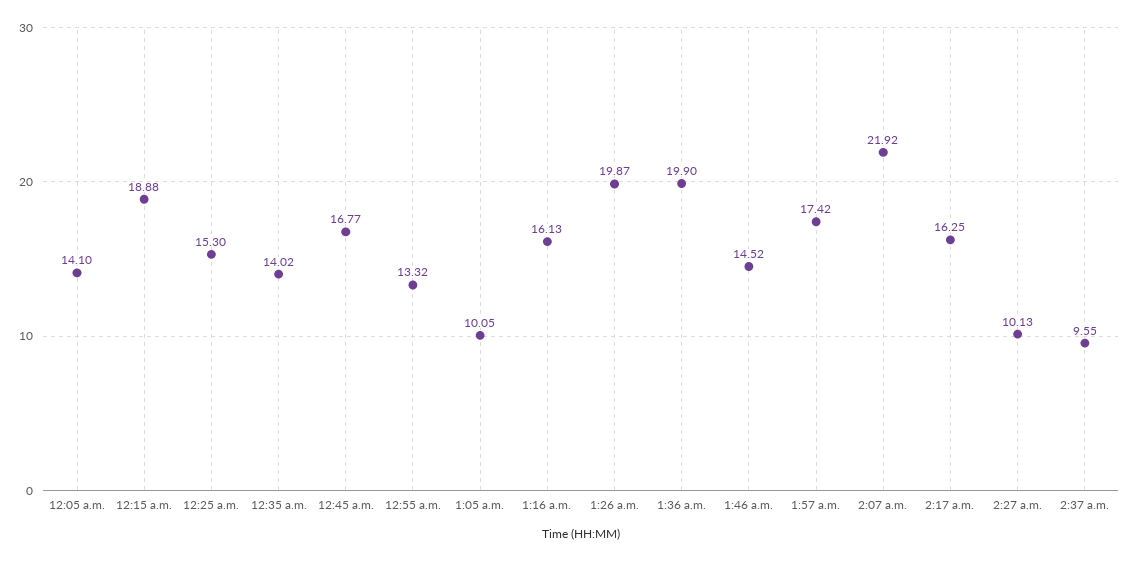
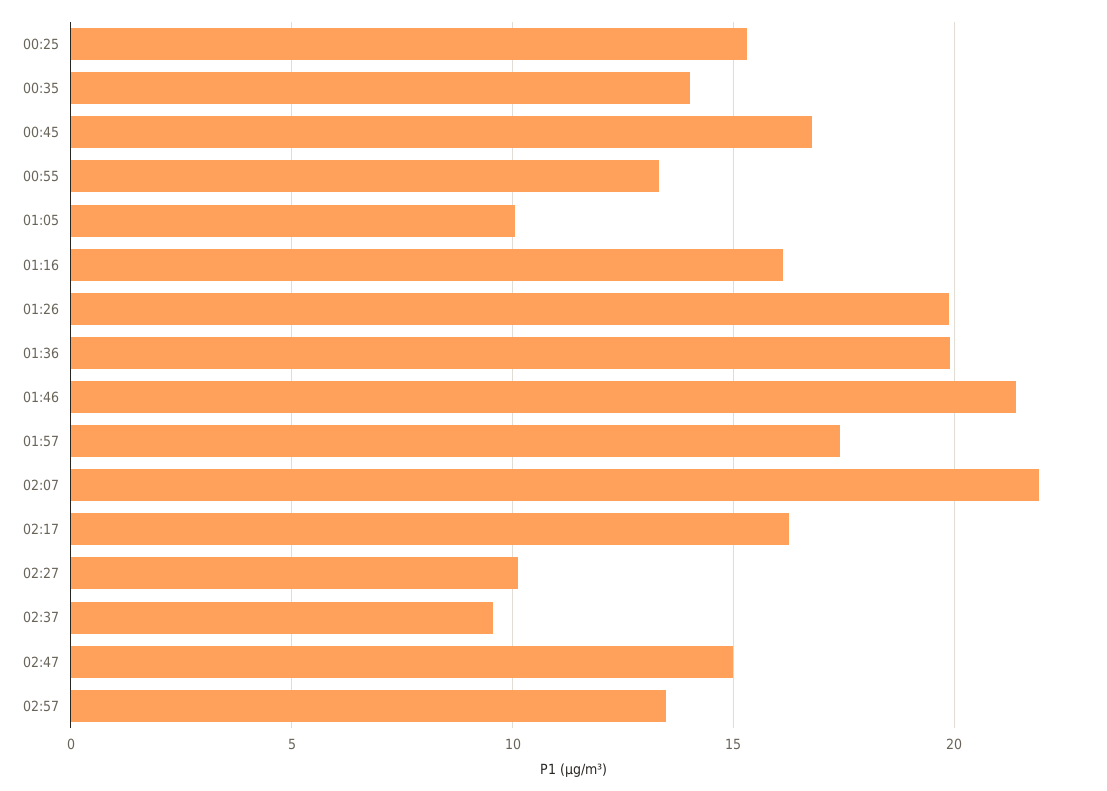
12:05 a.m.: 14.1 -> none
12:15 a.m.: 18.88 -> none
1:46 a.m.: 14.52 -> 21.5
02:47: none -> 15
02:57: none -> 13.5

